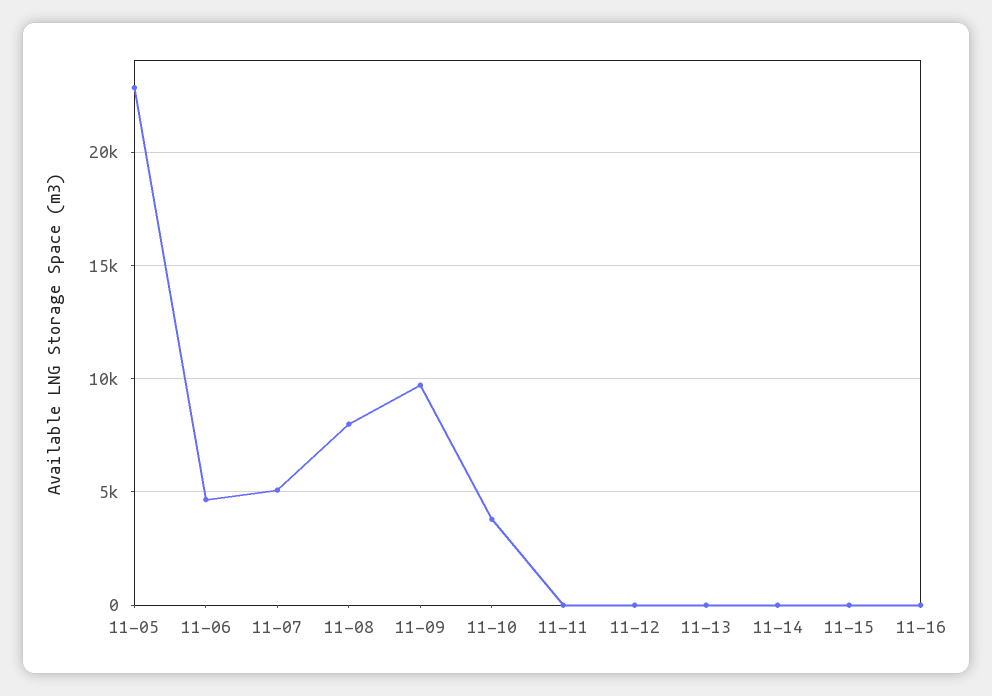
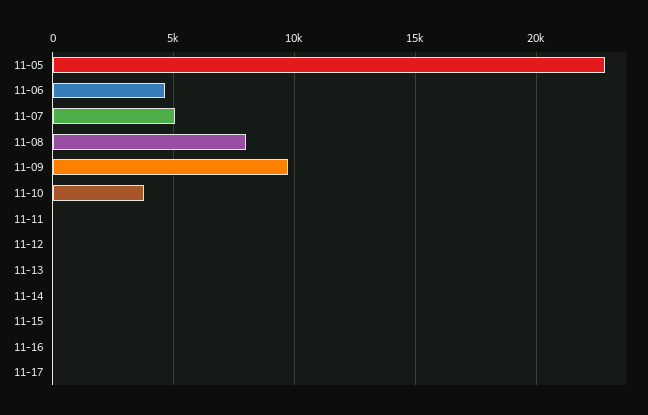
11-17: none -> 0

